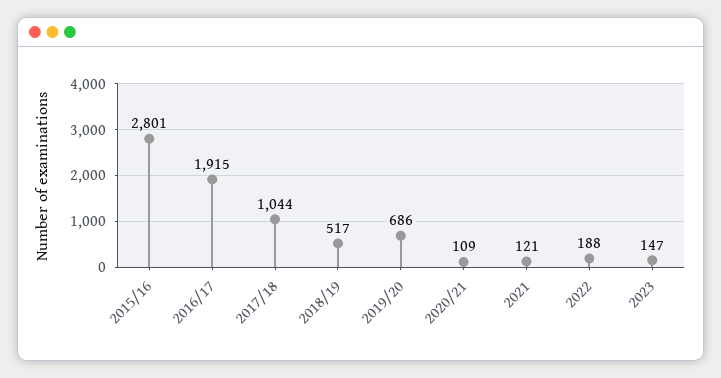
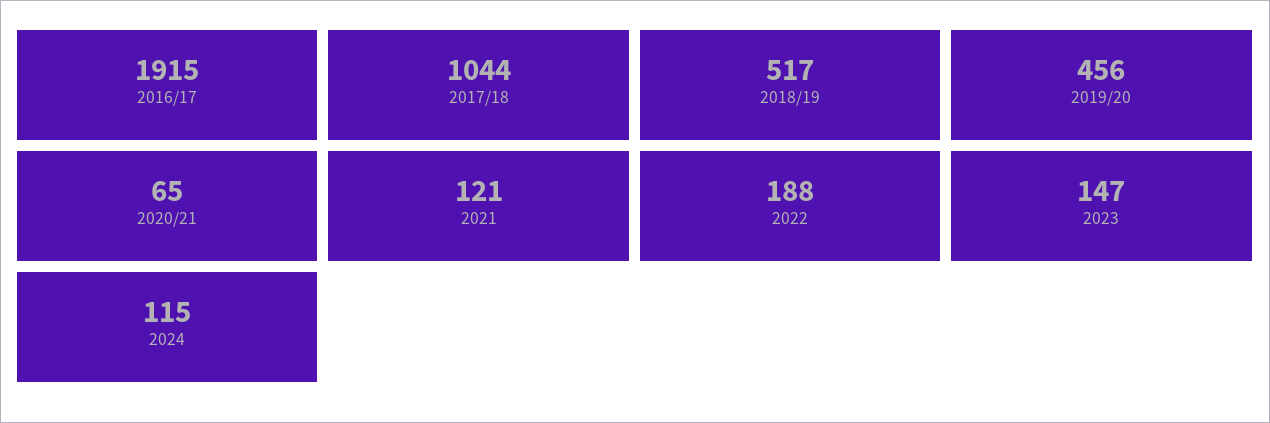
2015/16: 2801 -> none
2019/20: 686 -> 456
2020/21: 109 -> 65
2024: none -> 115

